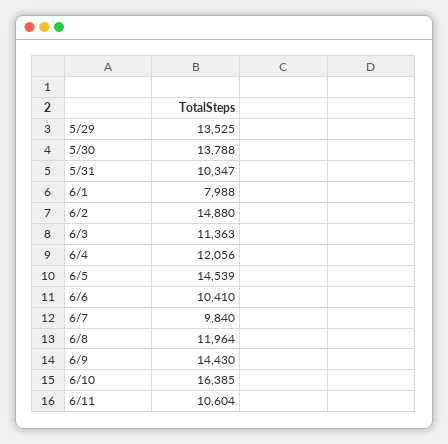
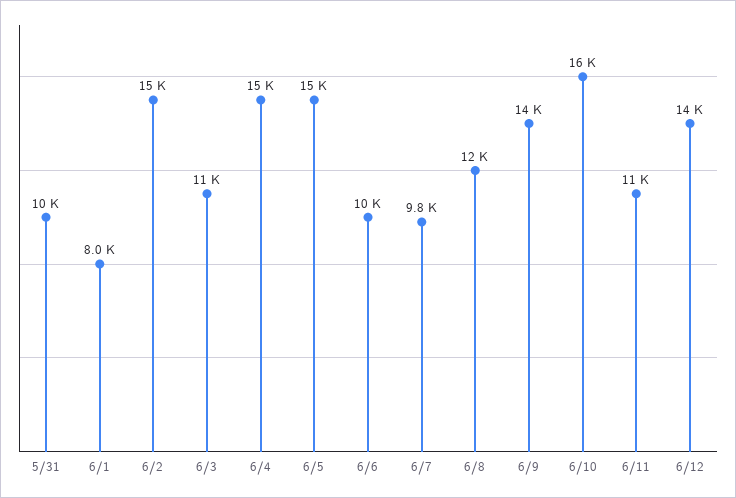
5/29: 13525 -> none
5/30: 13788 -> none
6/4: 12056 -> 15000
6/12: none -> 14000

